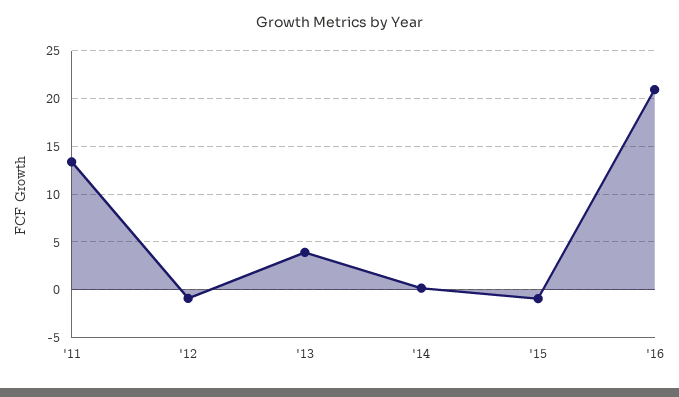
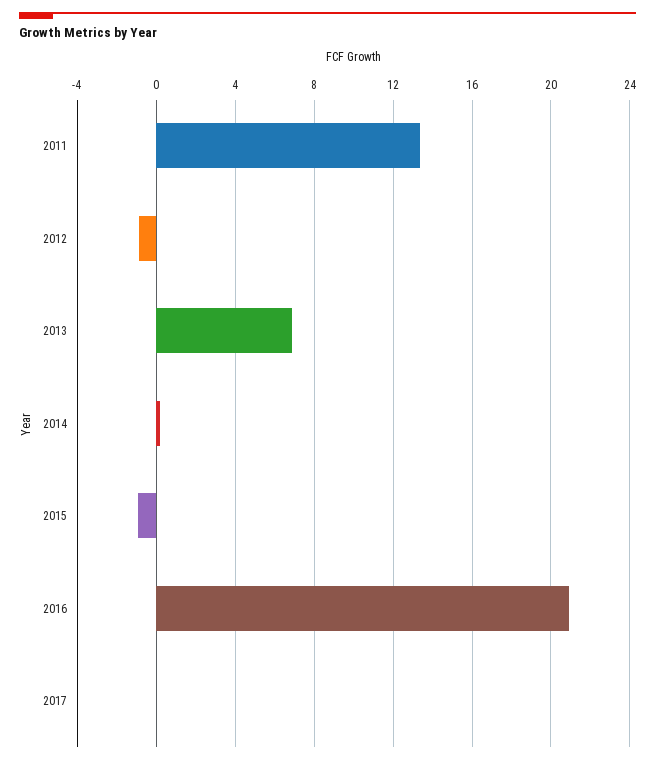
'13: 4 -> 7
2017: none -> 0

